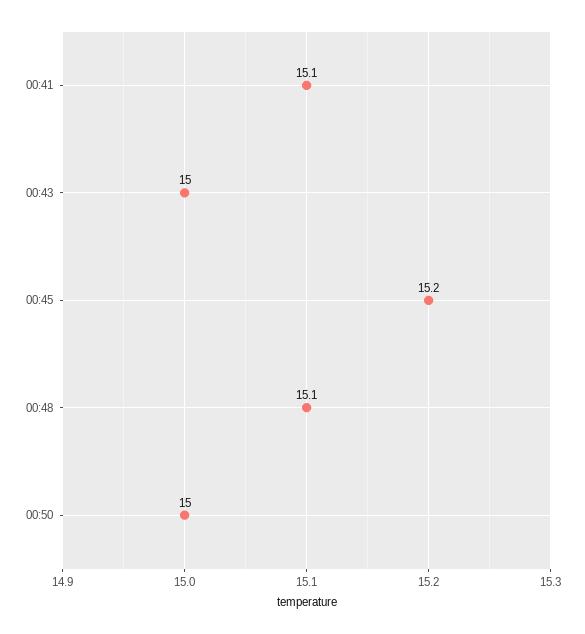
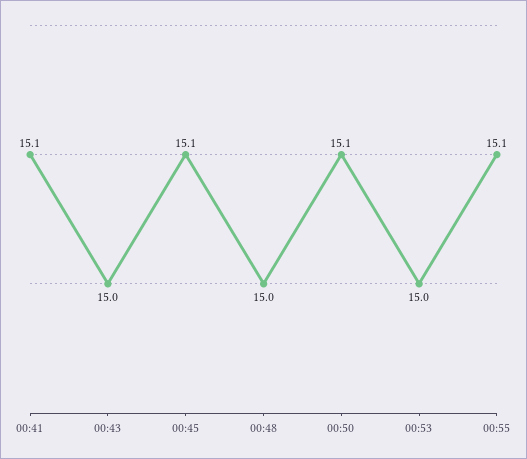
00:45: 15.2 -> 15.1
00:48: 15.1 -> 15
00:50: 15 -> 15.1
00:53: none -> 15
00:55: none -> 15.1

